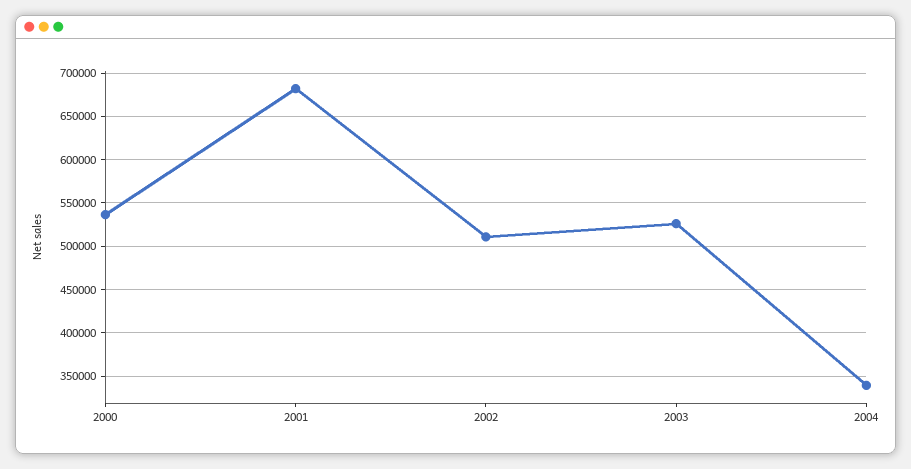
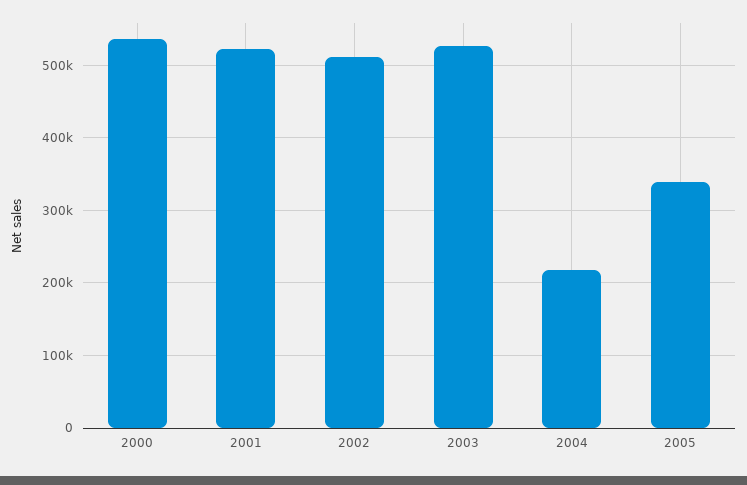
2001: 680000 -> 520000
2004: 340000 -> 220000
2005: none -> 340000

